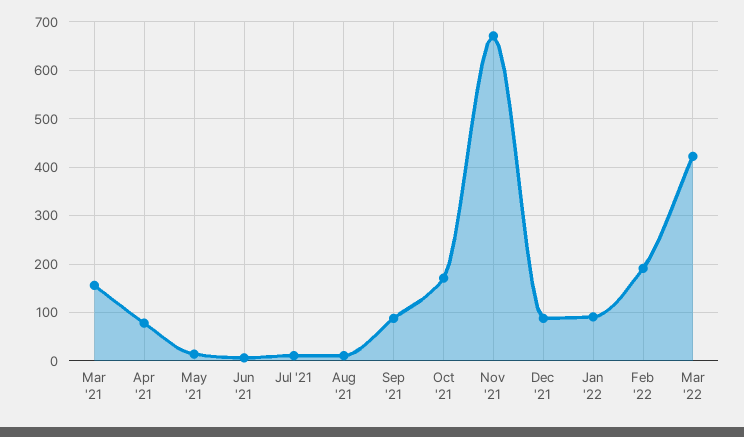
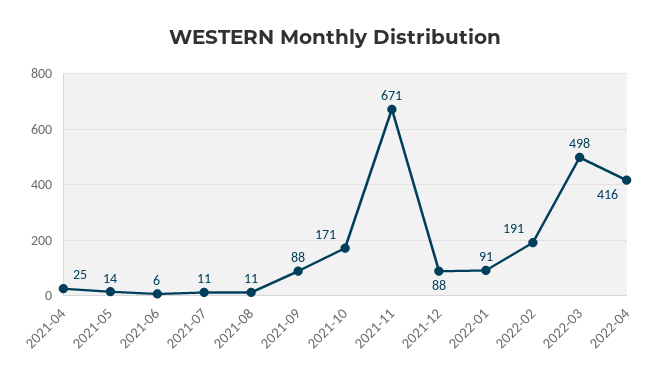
Mar '21: 160 -> none
Apr '21: 80 -> 25
Mar '22: 420 -> 498
2022-04: none -> 416

